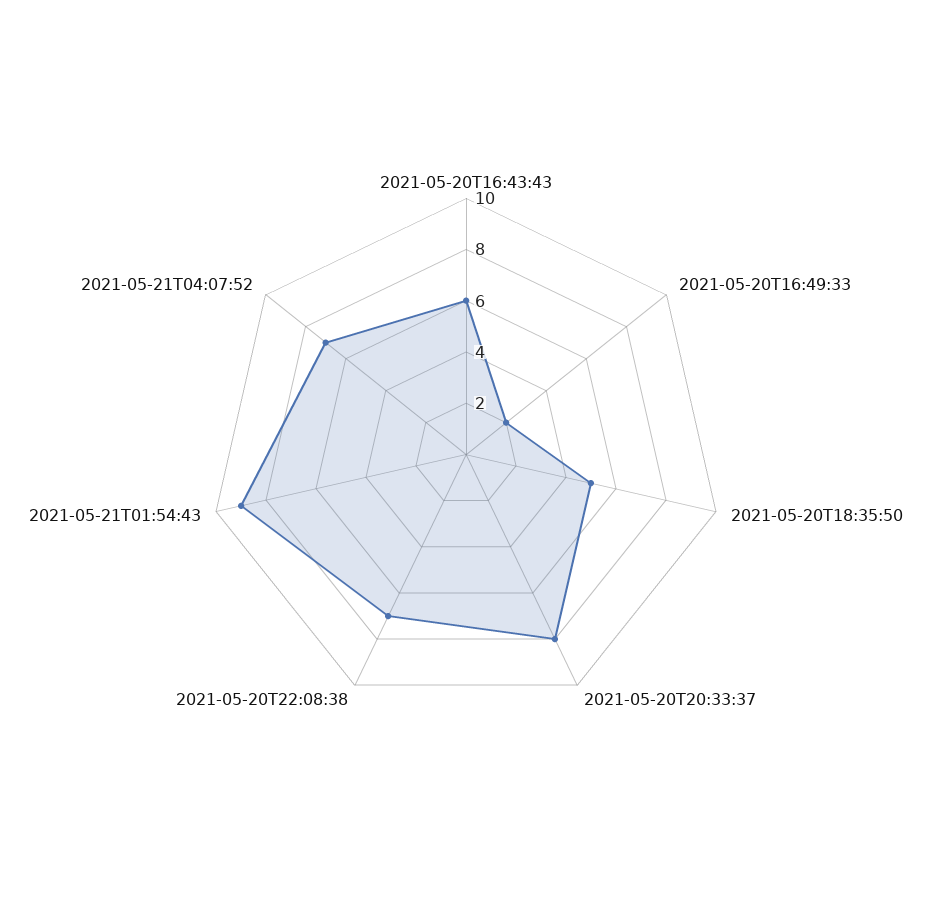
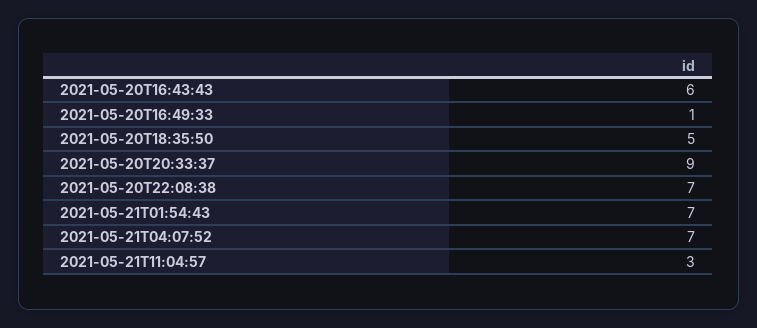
2021-05-20T16:49:33: 2 -> 1
2021-05-20T20:33:37: 8 -> 9
2021-05-21T01:54:43: 9 -> 7
2021-05-21T11:04:57: none -> 3

